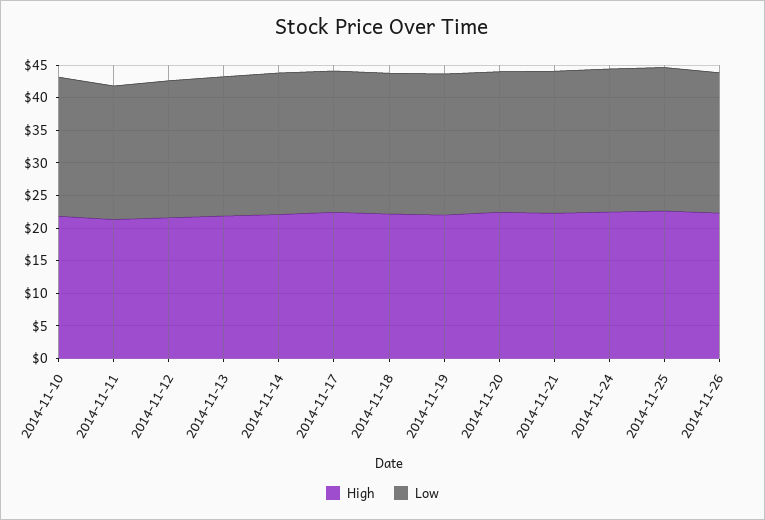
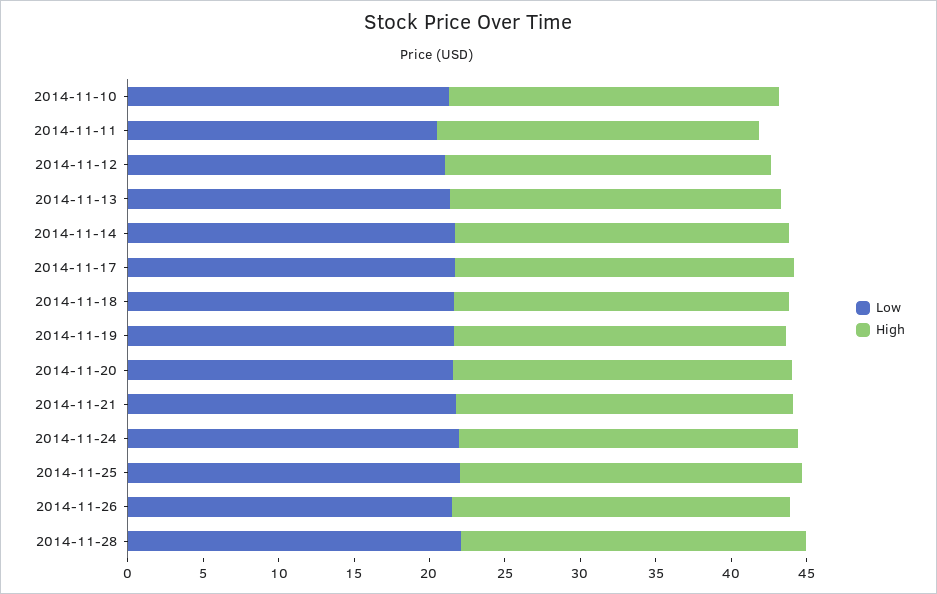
Low, 2014-11-28: none -> 22
High, 2014-11-28: none -> 23

